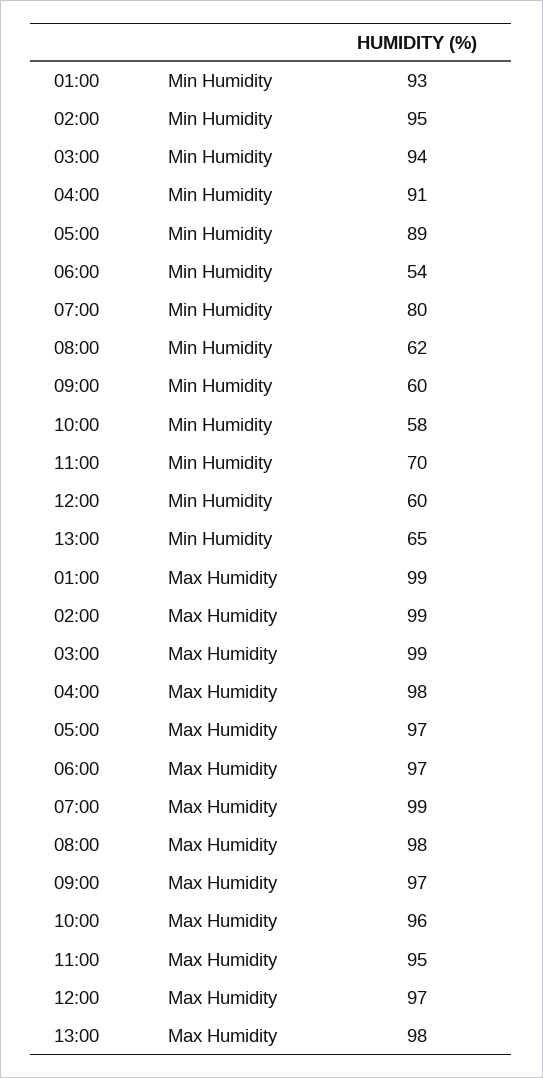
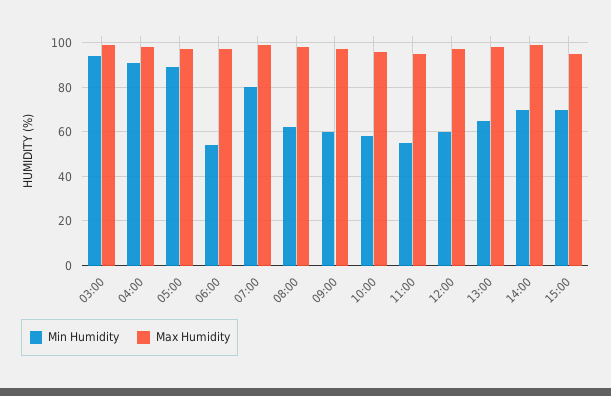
Min Humidity, 01:00: 93 -> none
Min Humidity, 02:00: 95 -> none
Min Humidity, 11:00: 70 -> 55
Max Humidity, 01:00: 99 -> none
Max Humidity, 02:00: 99 -> none
Min Humidity, 14:00: none -> 70
Max Humidity, 14:00: none -> 100
Min Humidity, 15:00: none -> 70
Max Humidity, 15:00: none -> 95

